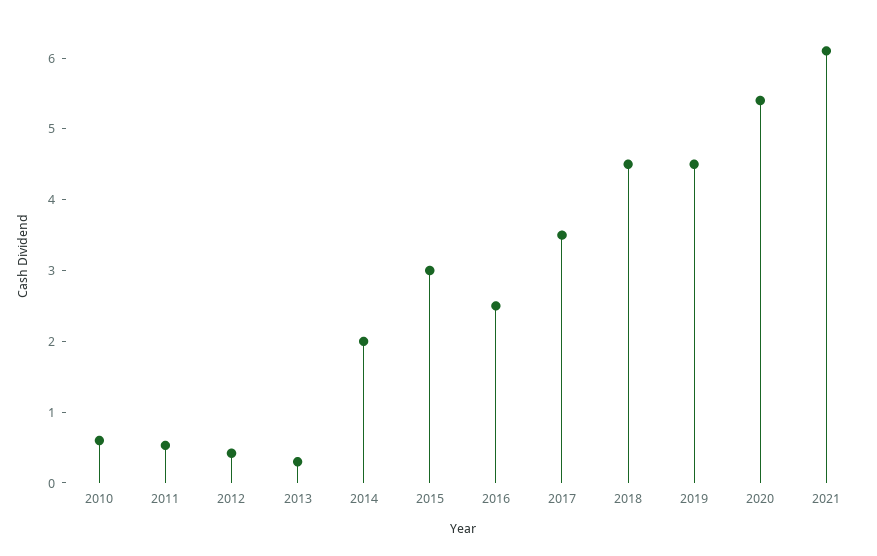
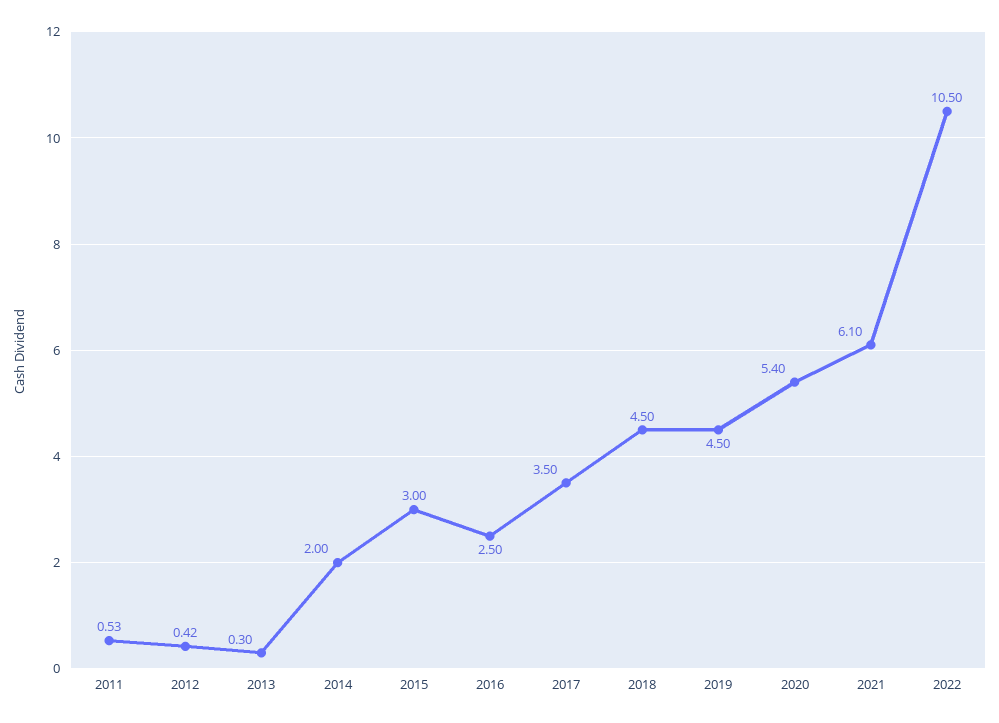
2010: 0.6 -> none
2022: none -> 10.5

